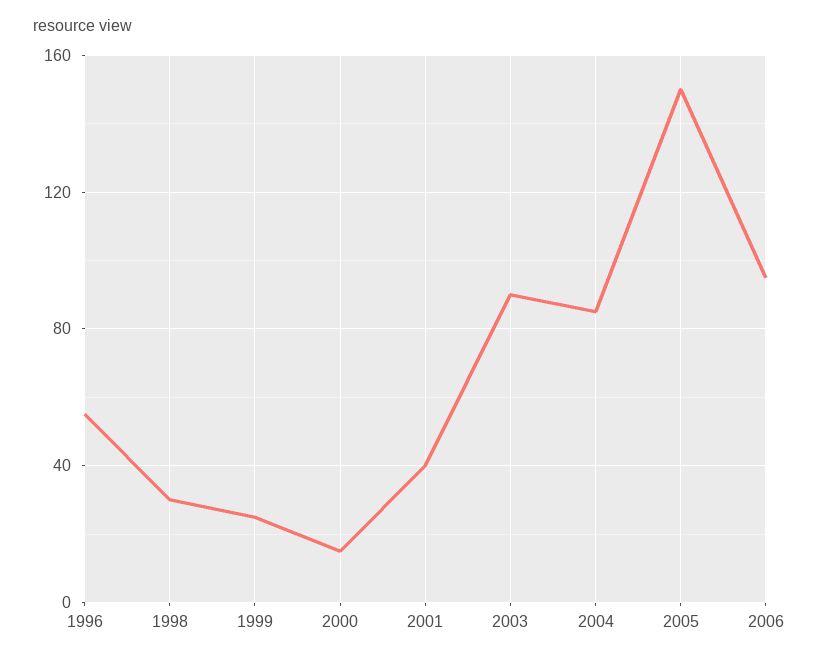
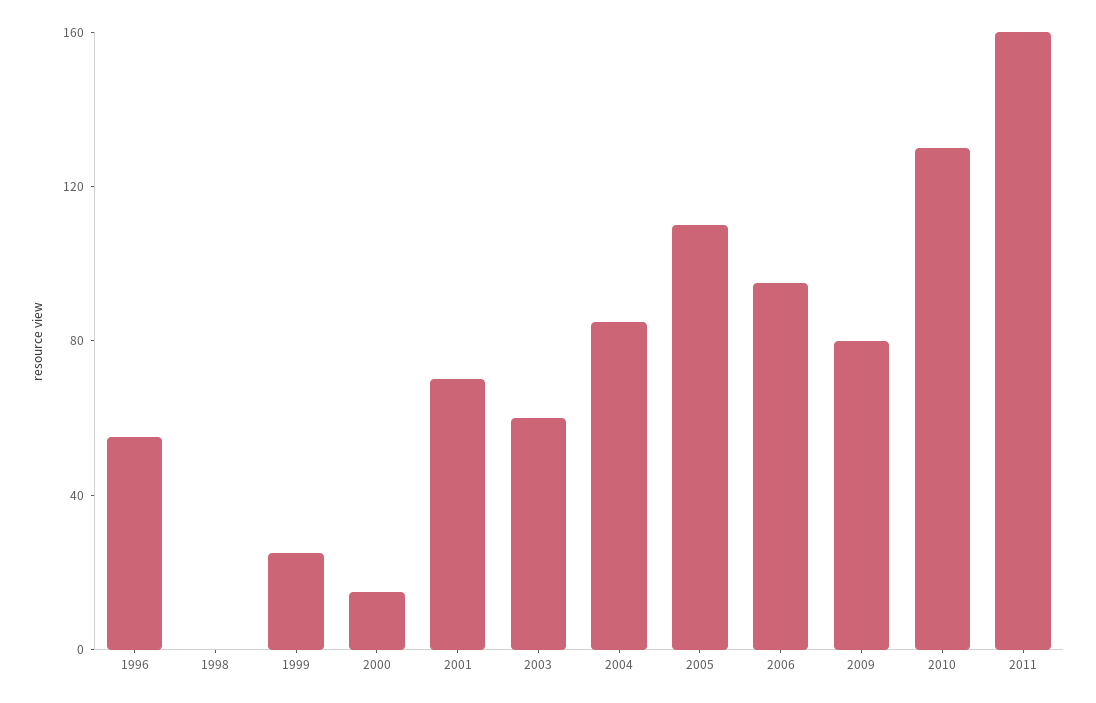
1998: 30 -> 0
2001: 40 -> 70
2003: 90 -> 60
2005: 150 -> 110
2009: none -> 80
2010: none -> 130
2011: none -> 160

